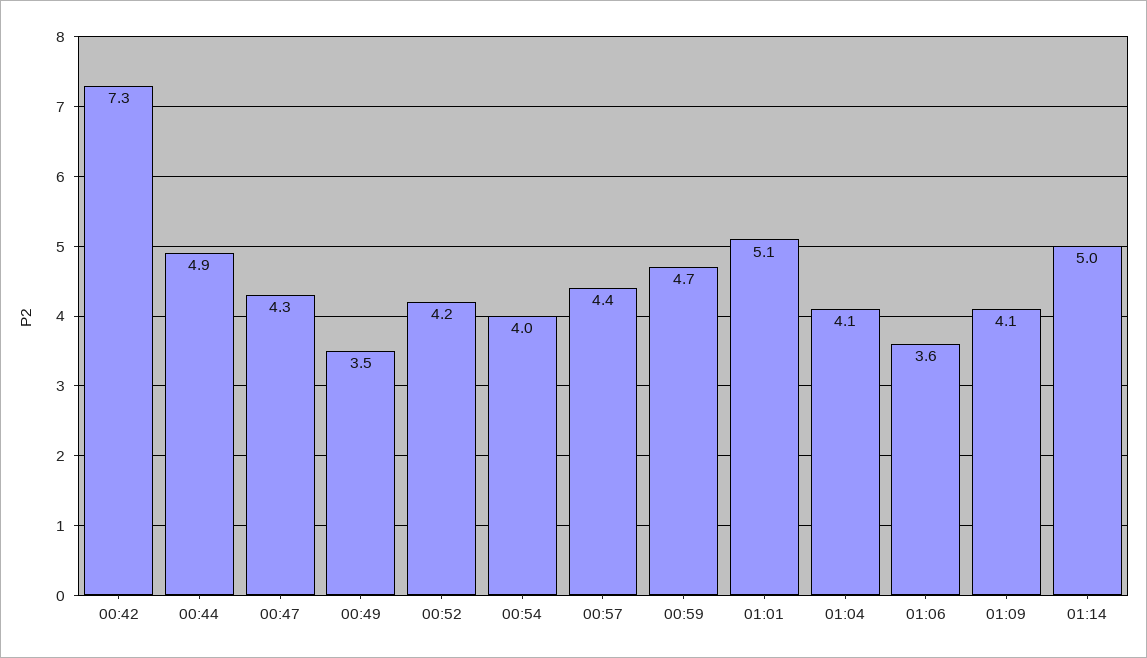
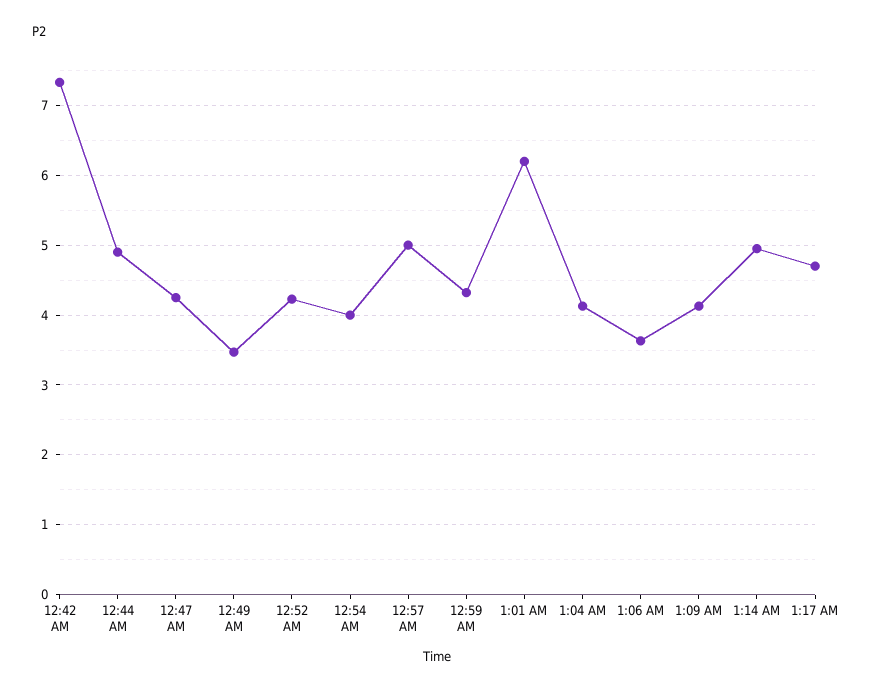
00:57: 4.4 -> 5
00:59: 4.7 -> 4.3
01:01: 5.1 -> 6.2
1:17 AM: none -> 4.7

